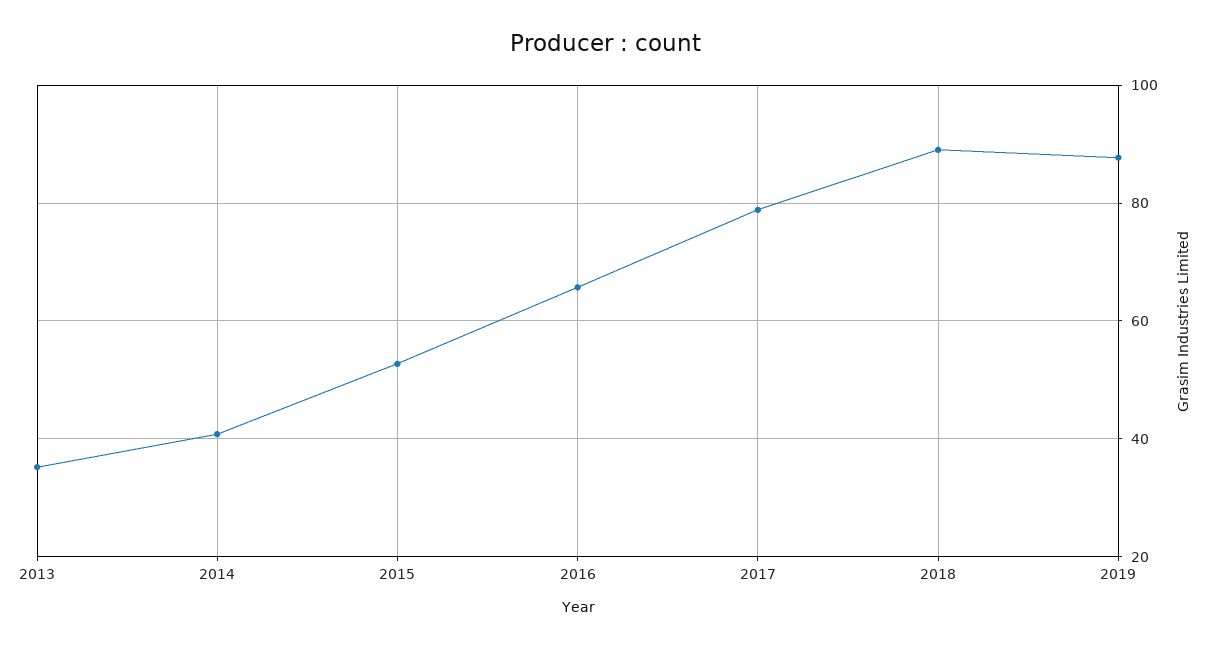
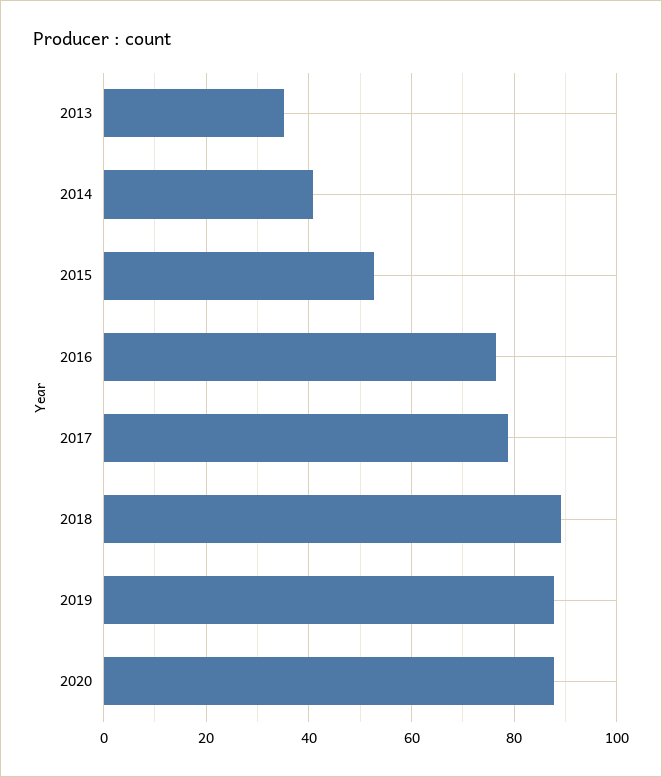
2016: 66 -> 76
2020: none -> 88

